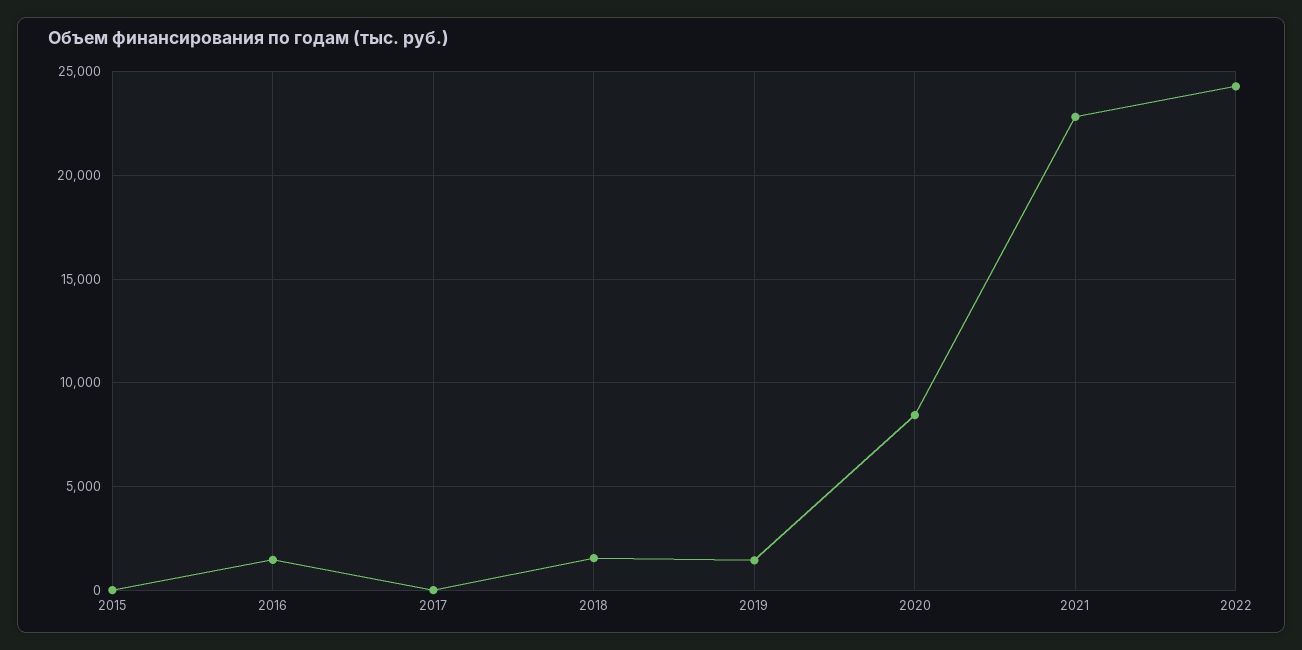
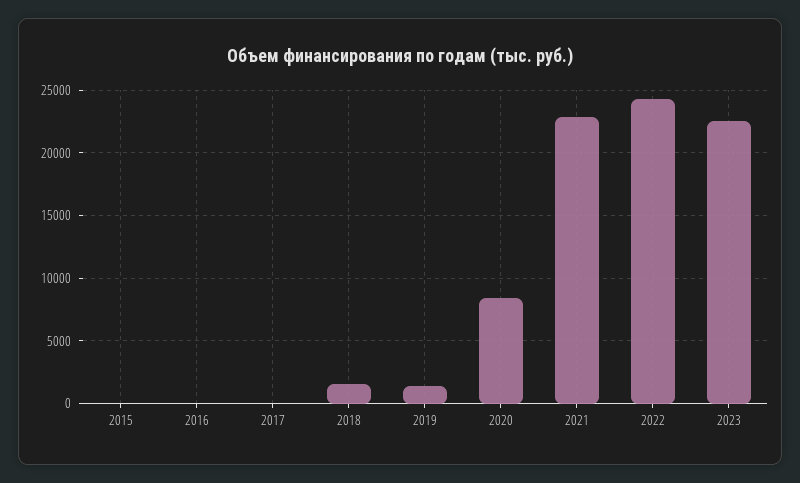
2016: 1500 -> 0
2023: none -> 22500

